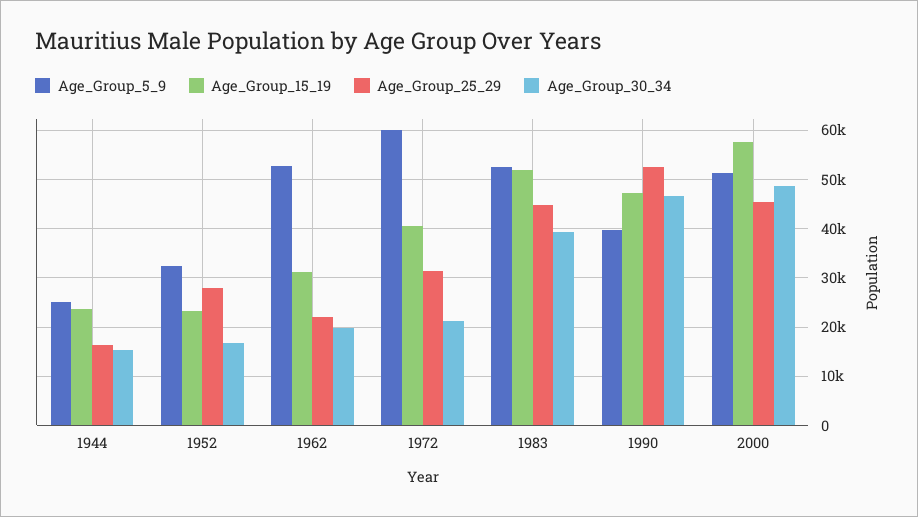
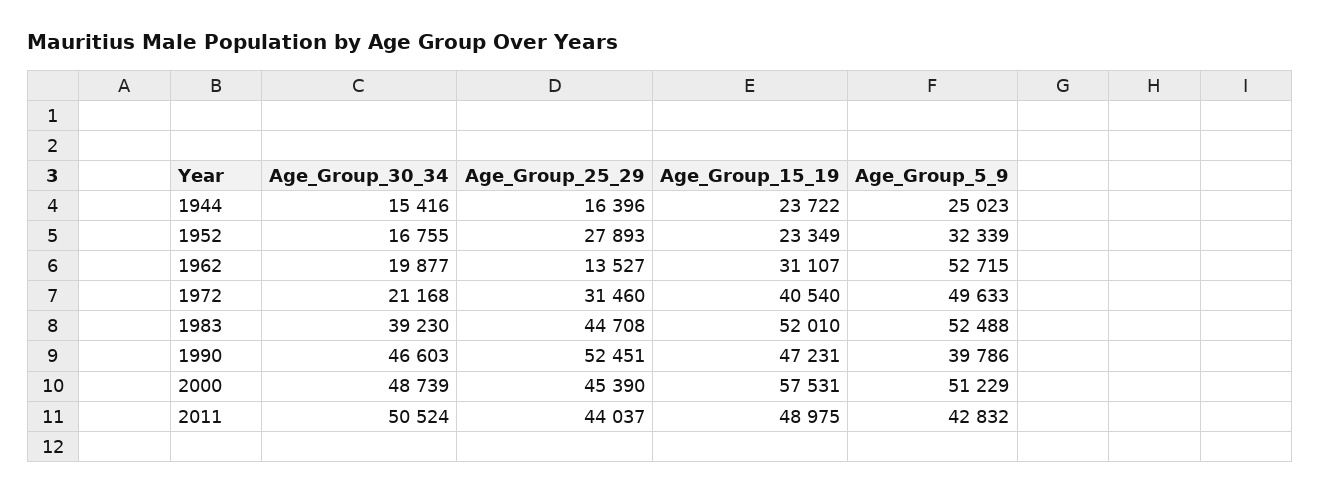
Age_Group_25_29, 1962: 22000 -> 13527
Age_Group_5_9, 1972: 60000 -> 49633
Age_Group_30_34, 2011: none -> 50524
Age_Group_25_29, 2011: none -> 44037
Age_Group_15_19, 2011: none -> 48975
Age_Group_5_9, 2011: none -> 42832

